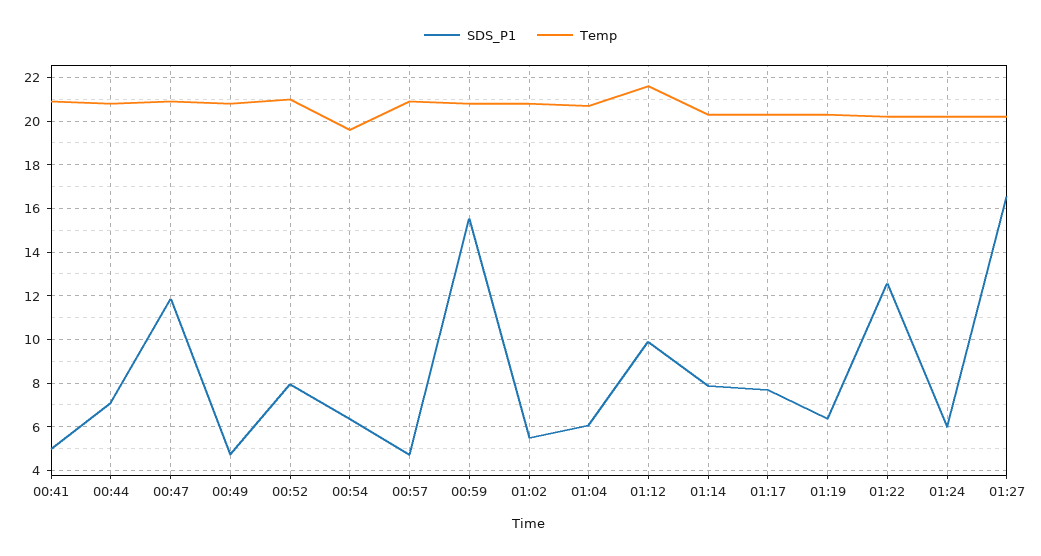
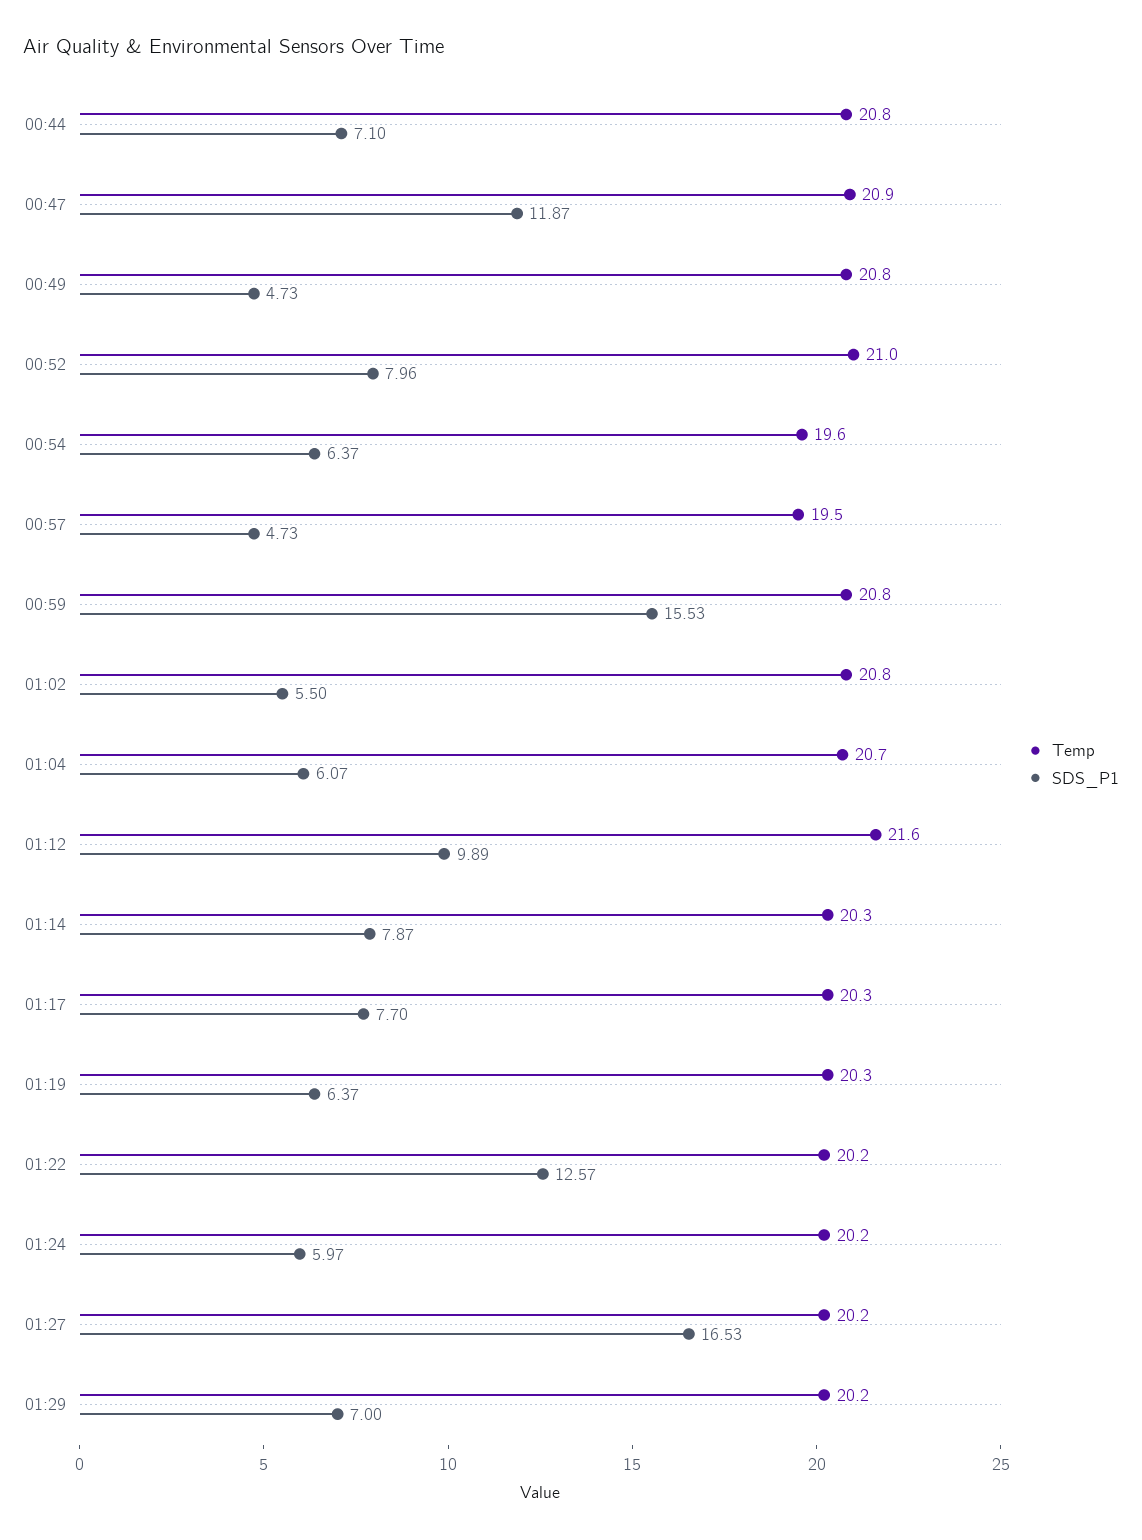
SDS_P1, 00:41: 5 -> none
Temp, 00:41: 21 -> none
Temp, 00:57: 21 -> 19.5
Temp, 01:29: none -> 20.2
SDS_P1, 01:29: none -> 7

